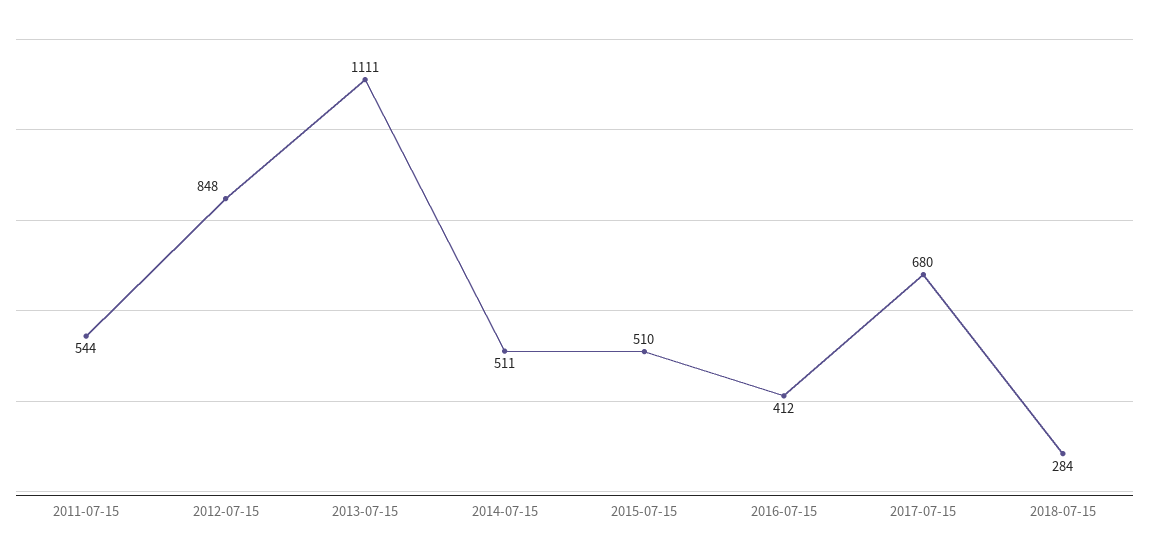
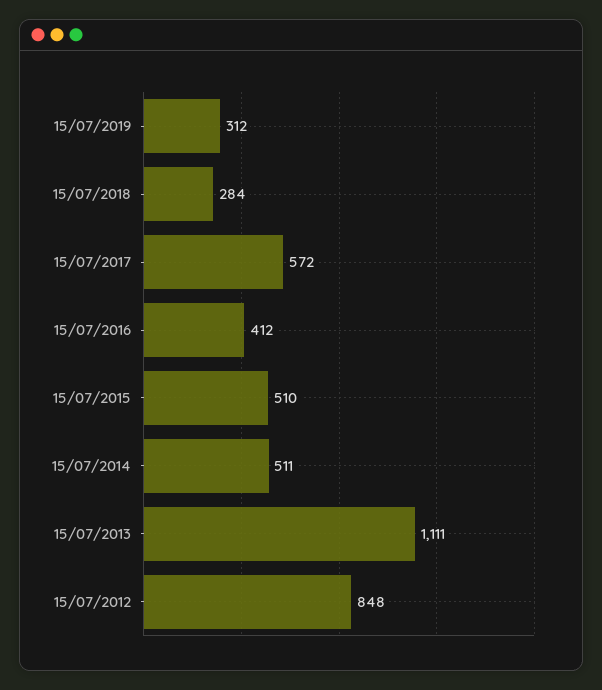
2011-07-15: 544 -> none
2017-07-15: 680 -> 572
15/07/2019: none -> 312

